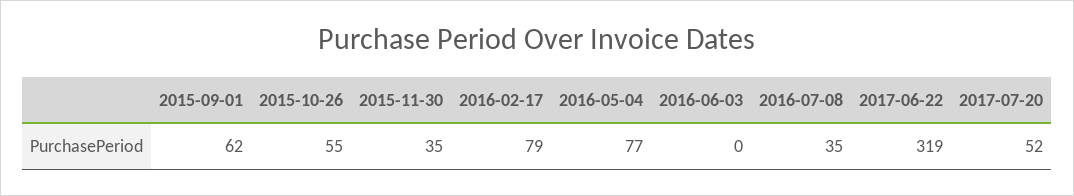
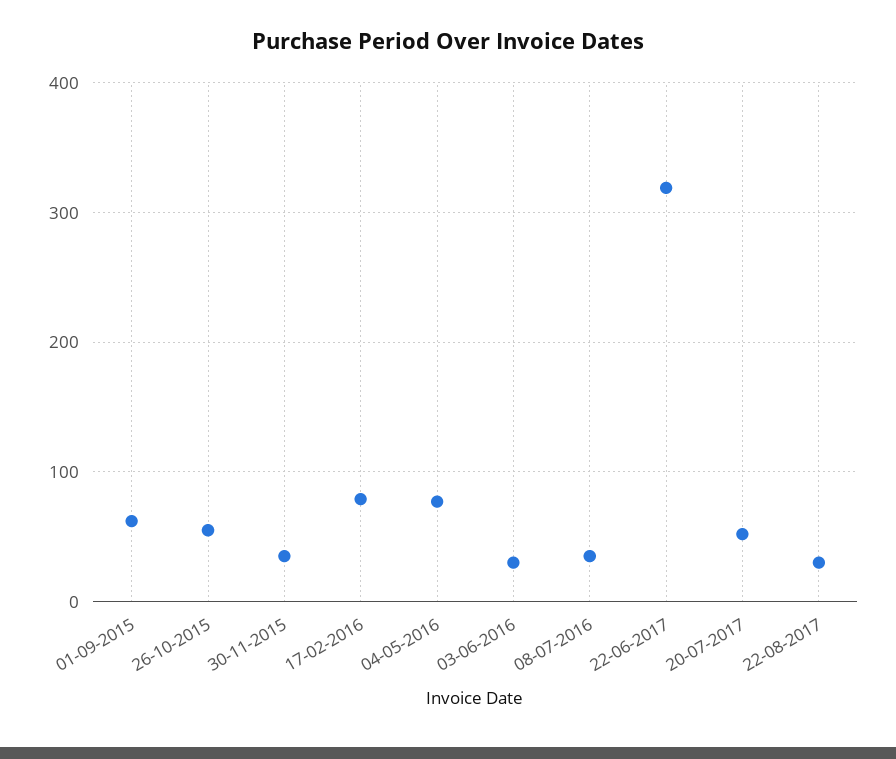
2016-06-03: 0 -> 30
22-08-2017: none -> 30

